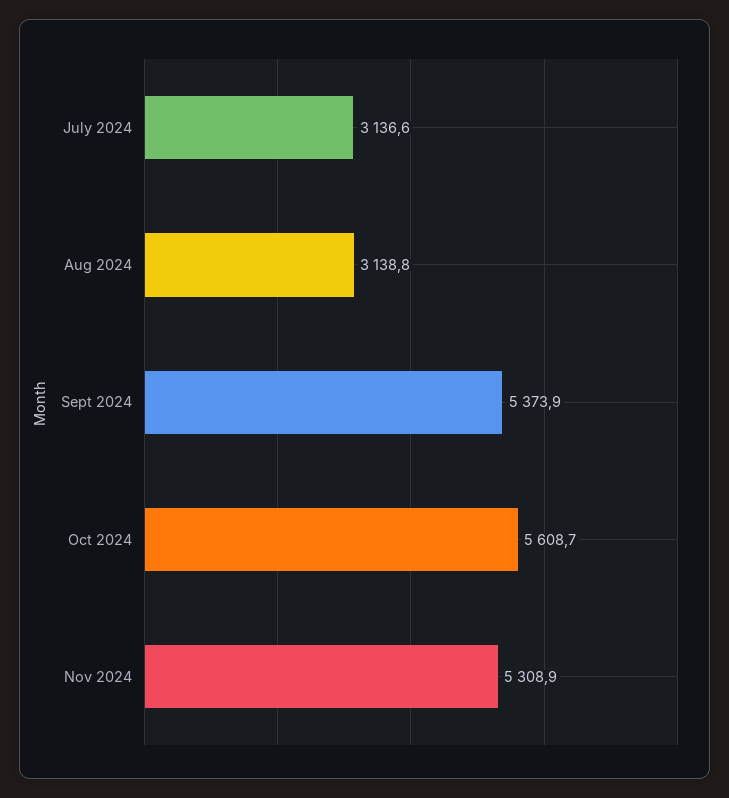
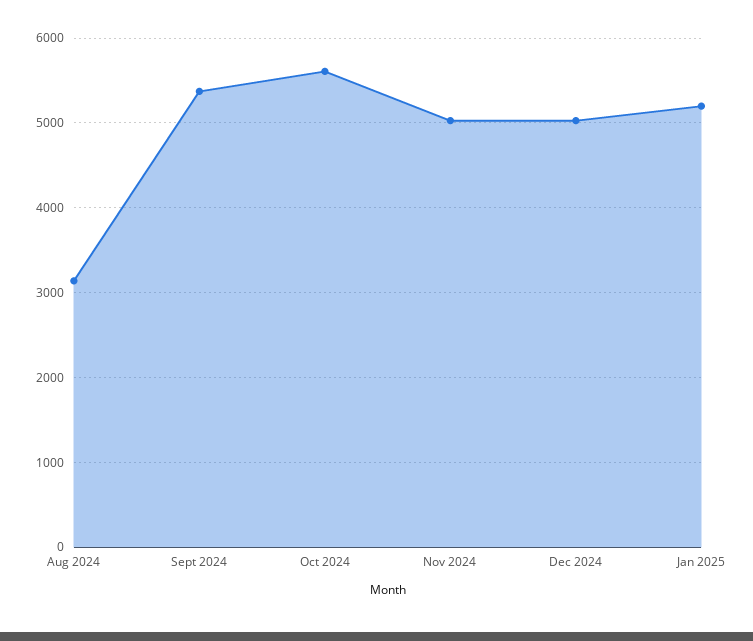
July 2024: 3136.6 -> none
Nov 2024: 5308.9 -> 5000
Dec 2024: none -> 5000
Jan 2025: none -> 5200

